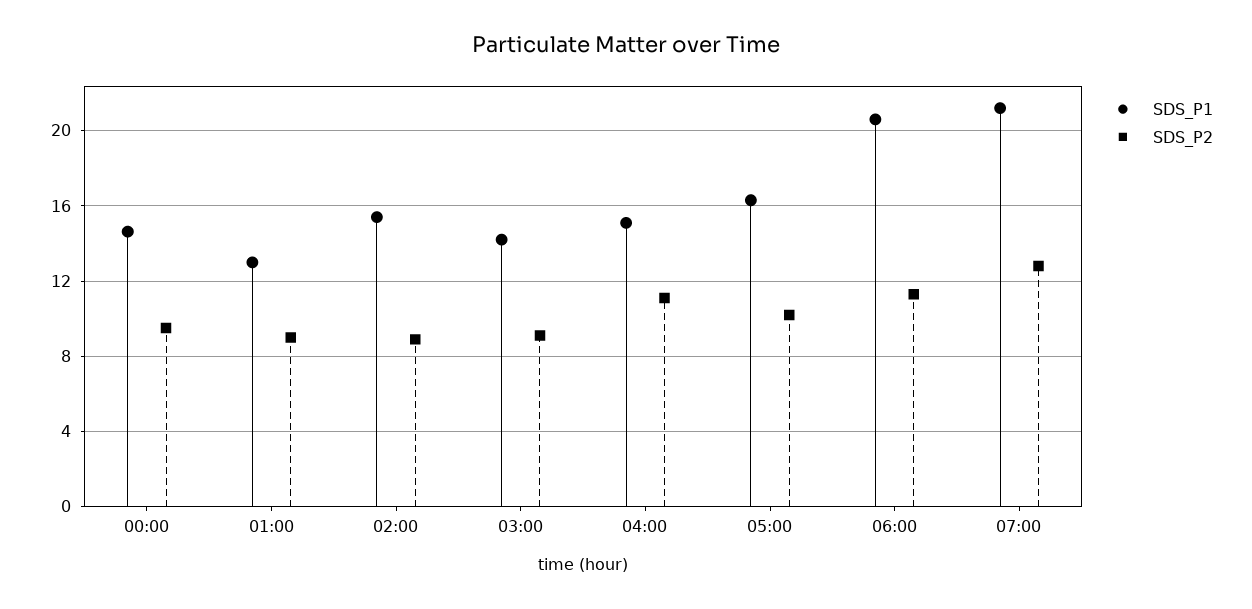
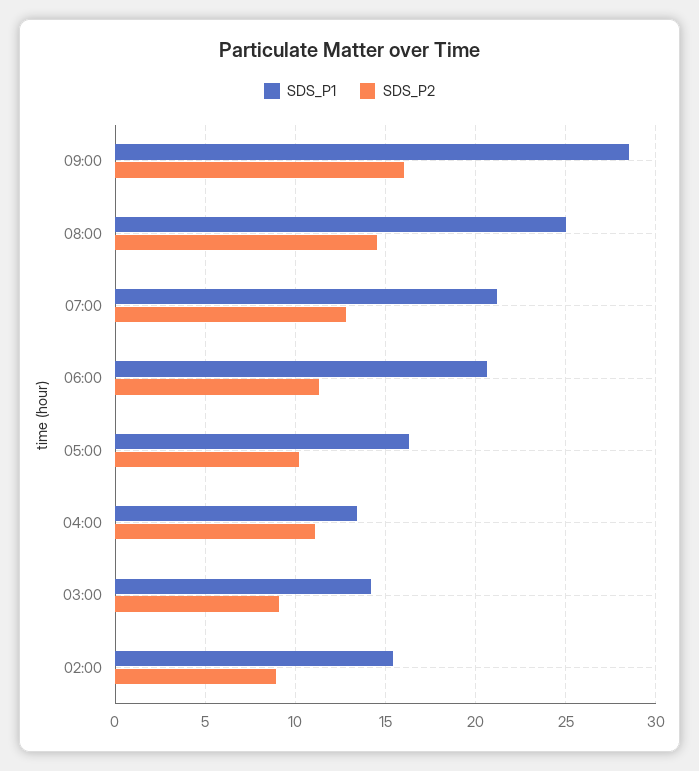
SDS_P1, 00:00: 14.5 -> none
SDS_P2, 00:00: 9.5 -> none
SDS_P1, 01:00: 13 -> none
SDS_P2, 01:00: 9 -> none
SDS_P1, 04:00: 15 -> 13.5
SDS_P1, 09:00: none -> 28.5
SDS_P2, 09:00: none -> 16
SDS_P1, 08:00: none -> 25
SDS_P2, 08:00: none -> 14.5

